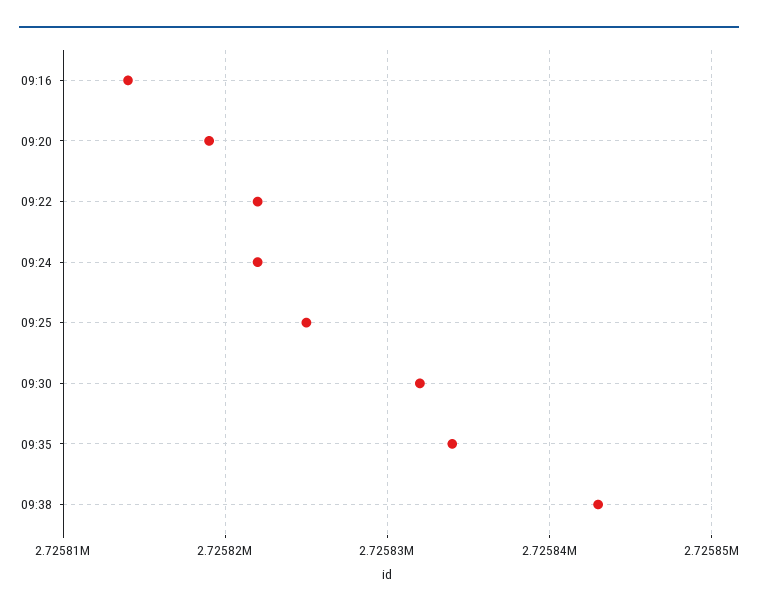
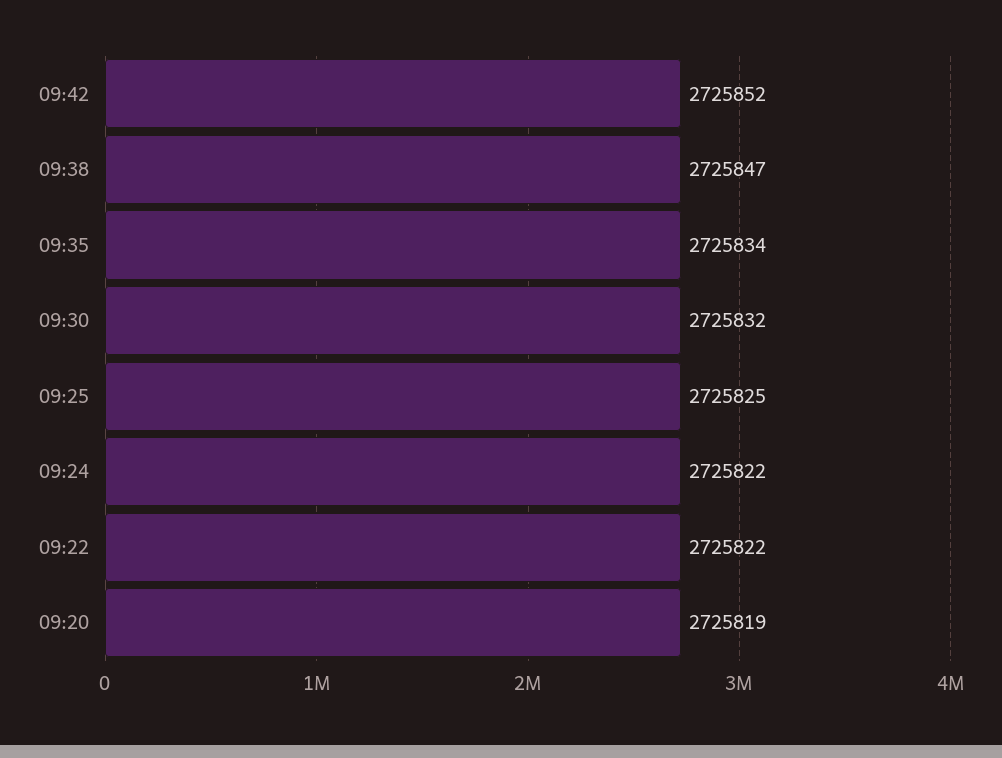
09:16: 2725814 -> none
09:38: 2725843 -> 2725847
09:42: none -> 2725852

